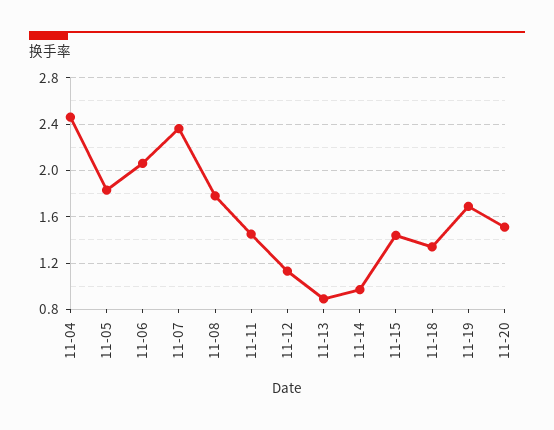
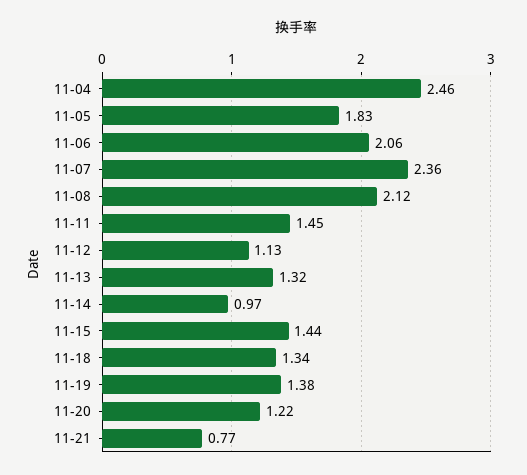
11-08: 1.8 -> 2.12
11-13: 0.9 -> 1.32
11-19: 1.7 -> 1.38
11-20: 1.5 -> 1.22
11-21: none -> 0.77

